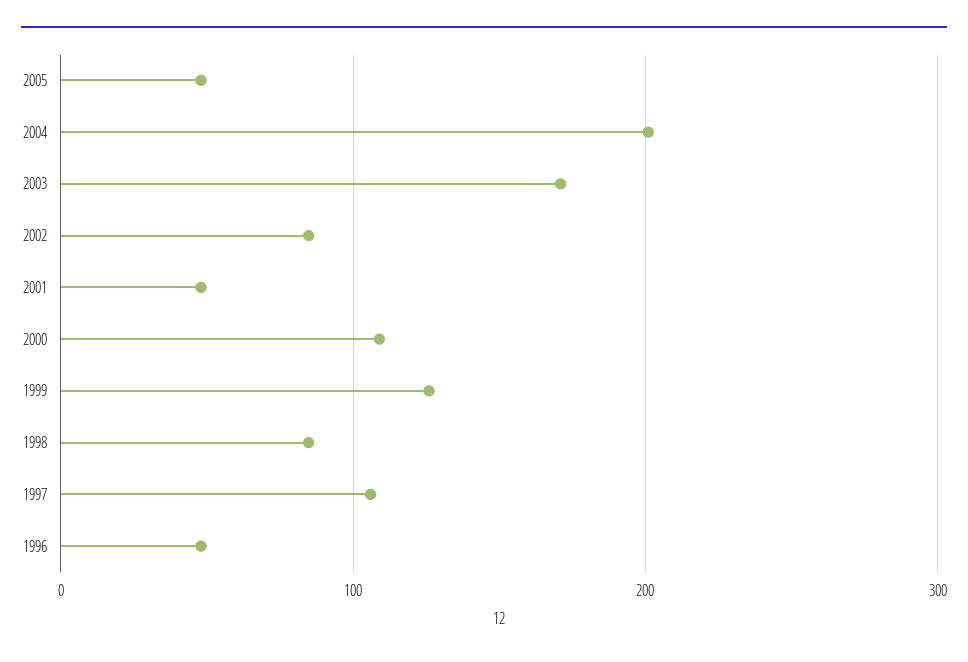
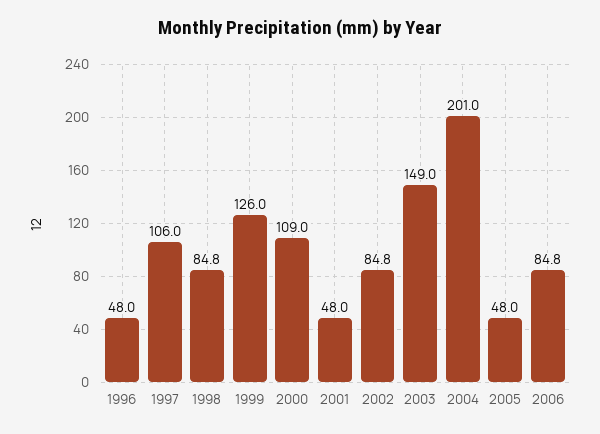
2003: 170 -> 149
2006: none -> 84.8

